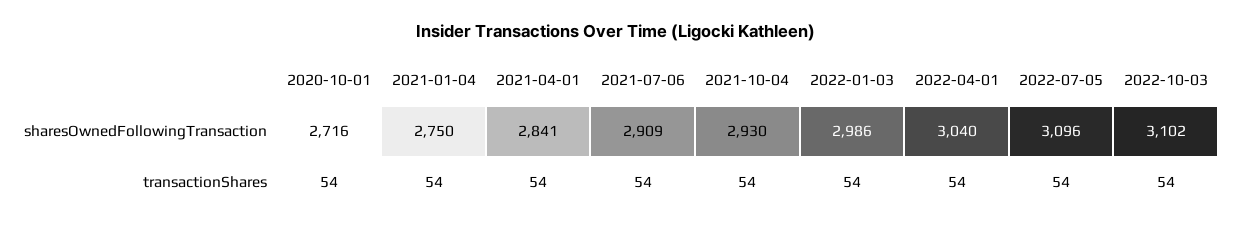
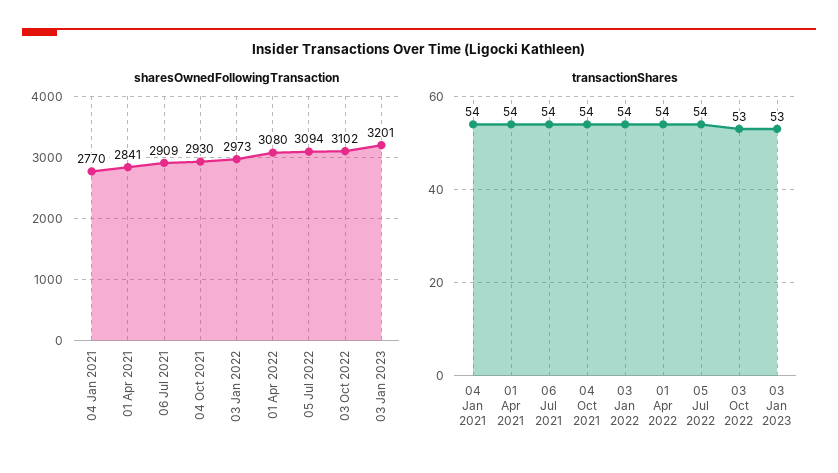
sharesOwnedFollowingTransaction, 2020-10-01: 2716 -> none
sharesOwnedFollowingTransaction, 2021-01-04: 2750 -> 2770
sharesOwnedFollowingTransaction, 2022-01-03: 2986 -> 2973
sharesOwnedFollowingTransaction, 2022-04-01: 3040 -> 3080
sharesOwnedFollowingTransaction, 2022-07-05: 3096 -> 3094
transactionShares, 2020-10-01: 54 -> none
transactionShares, 2022-10-03: 54 -> 53
sharesOwnedFollowingTransaction, 03 Jan 2023: none -> 3201
transactionShares, 03 Jan 2023: none -> 53

